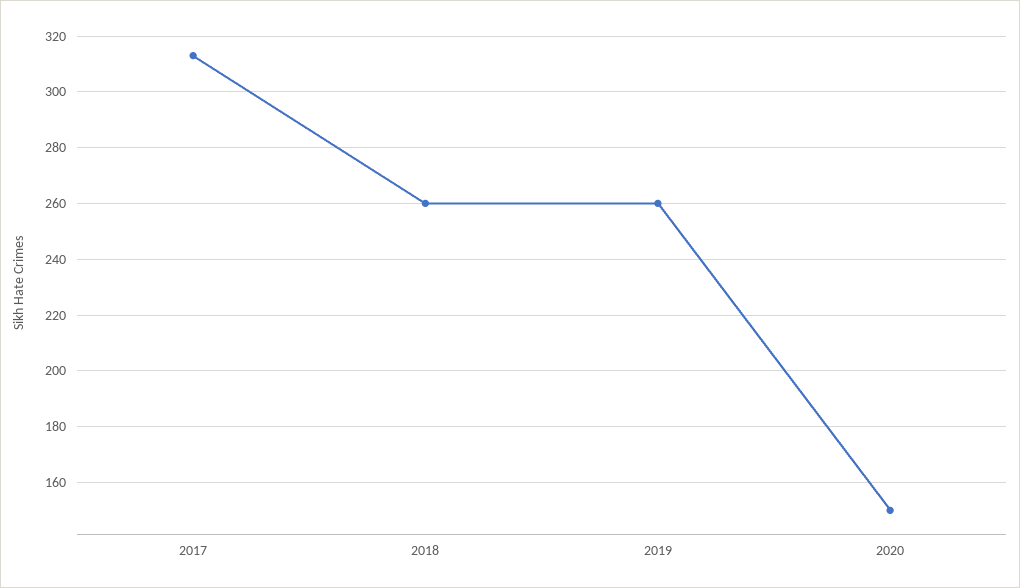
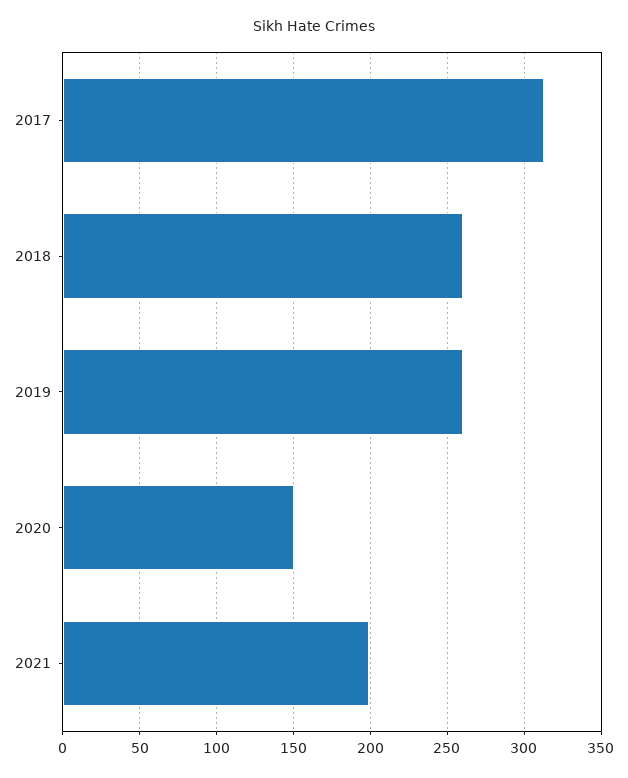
2021: none -> 200

